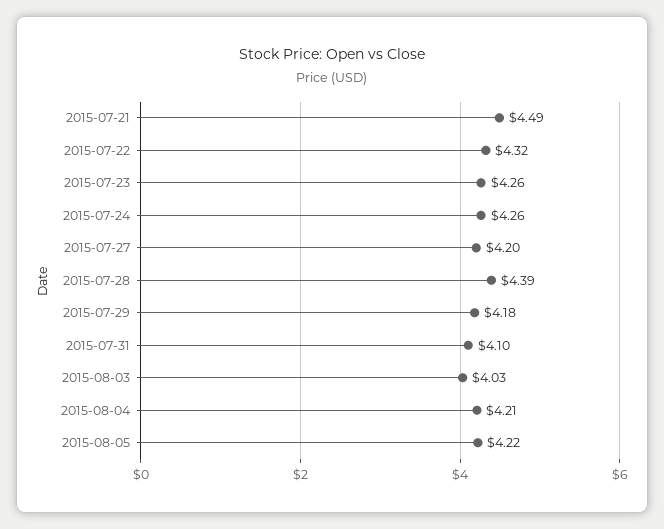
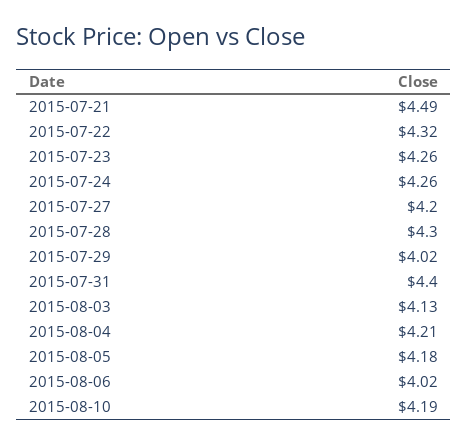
2015-07-28: 4.39 -> 4.3
2015-07-29: 4.18 -> 4.02
2015-07-31: 4.1 -> 4.4
2015-08-03: 4.03 -> 4.13
2015-08-05: 4.22 -> 4.18
2015-08-06: none -> 4.02
2015-08-10: none -> 4.19

